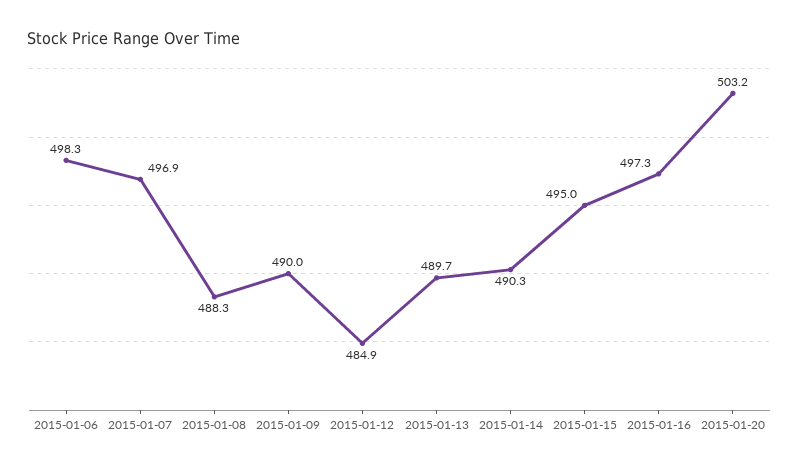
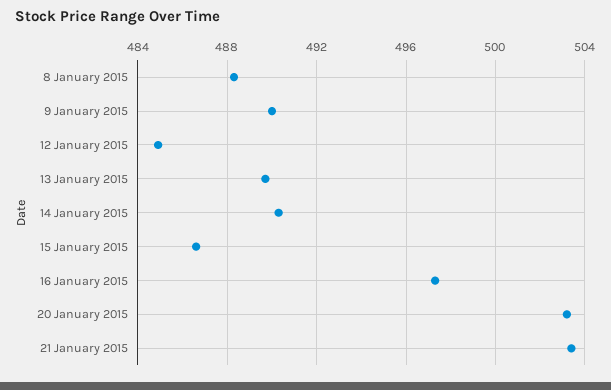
2015-01-06: 498.3 -> none
2015-01-07: 496.9 -> none
2015-01-15: 495 -> 486.5
21 January 2015: none -> 503.5

